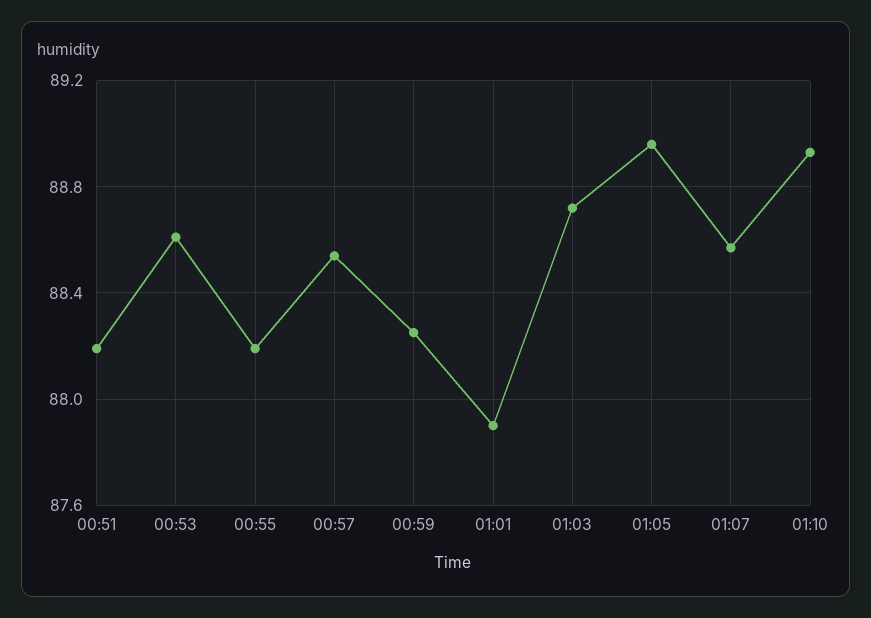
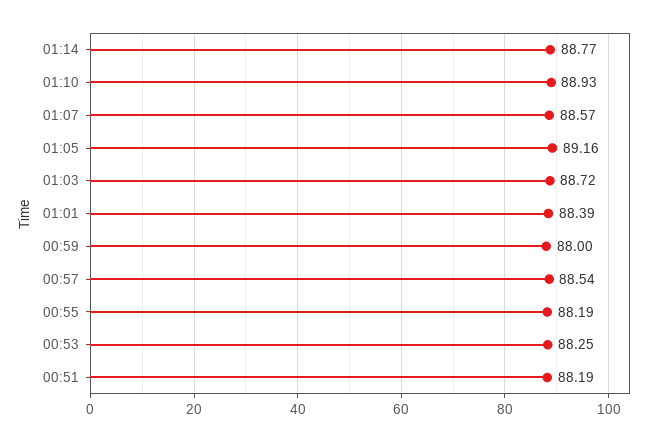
00:53: 88.6 -> 88.25
00:59: 88.25 -> 88
01:01: 87.9 -> 88.39
01:05: 88.95 -> 89.16
01:14: none -> 88.77

